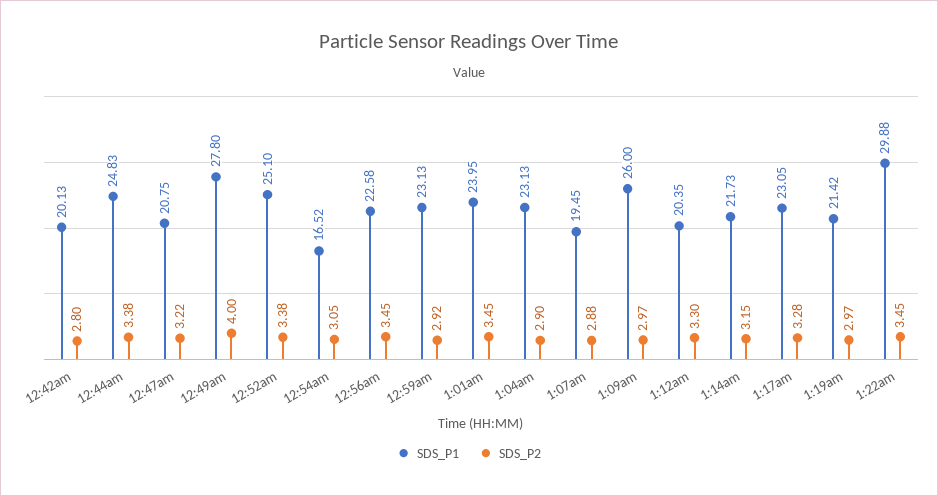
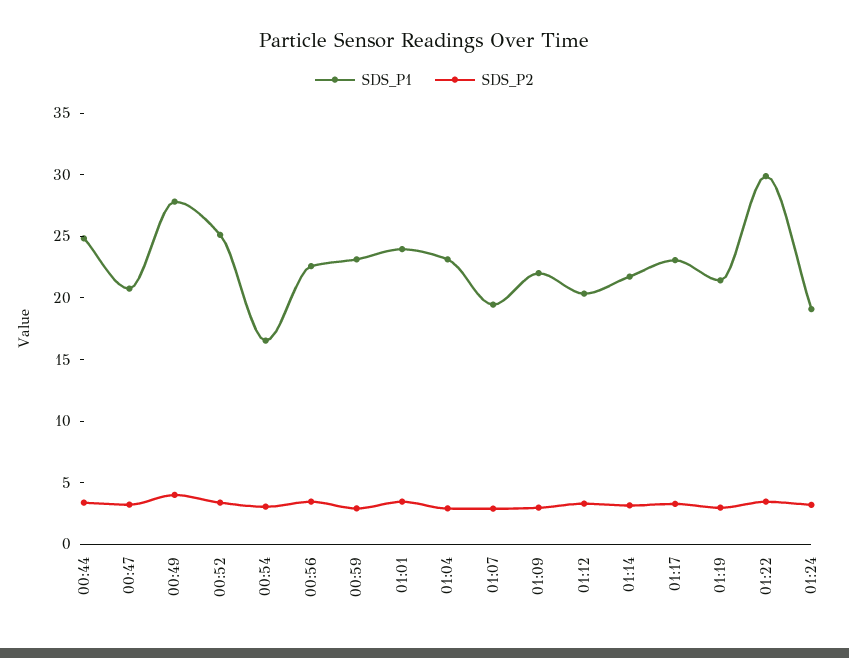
SDS_P1, 12:42am: 20.13 -> none
SDS_P2, 12:42am: 2.8 -> none
SDS_P1, 1:09am: 26 -> 22
SDS_P1, 01:24: none -> 19
SDS_P2, 01:24: none -> 3

